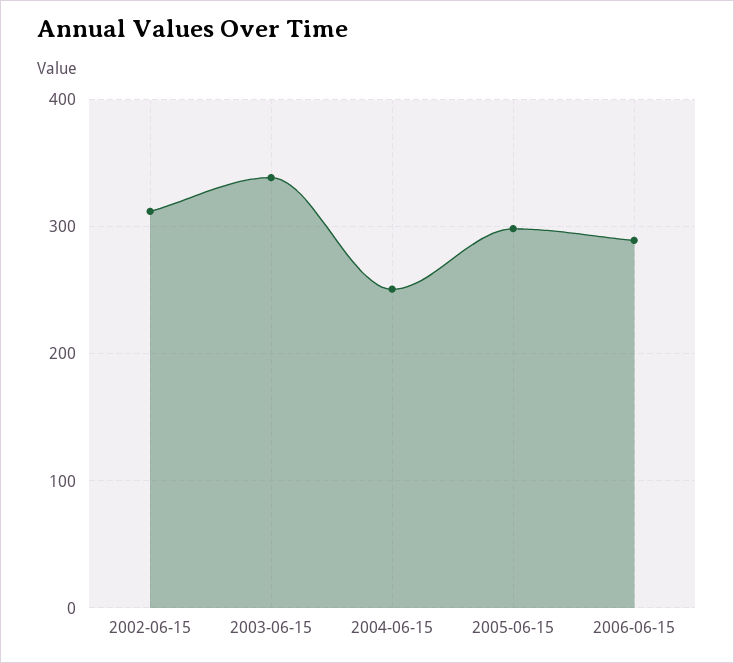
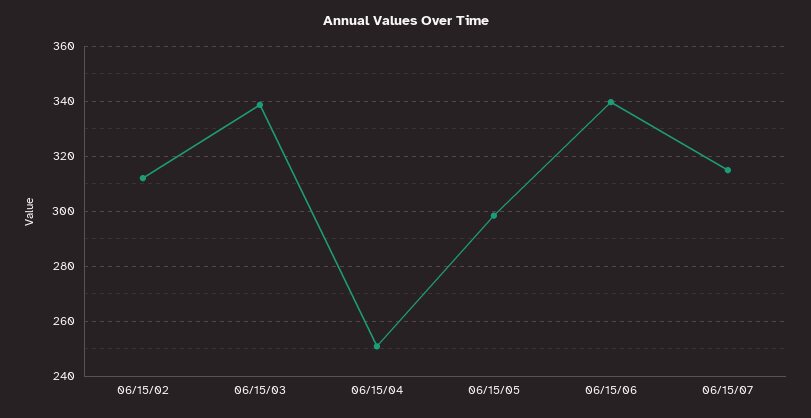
2006-06-15: 290 -> 340
06/15/07: none -> 315

